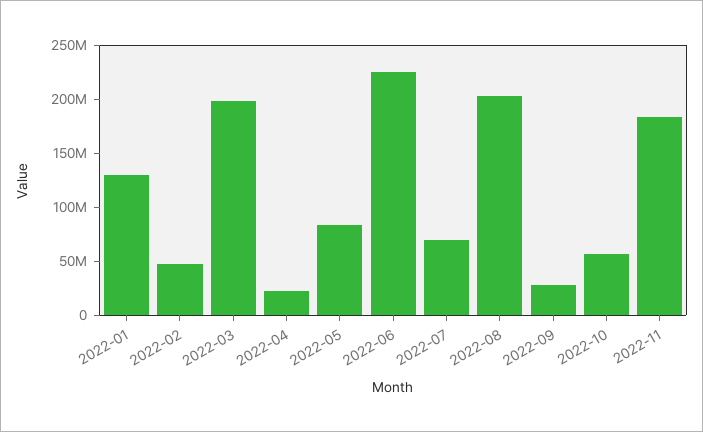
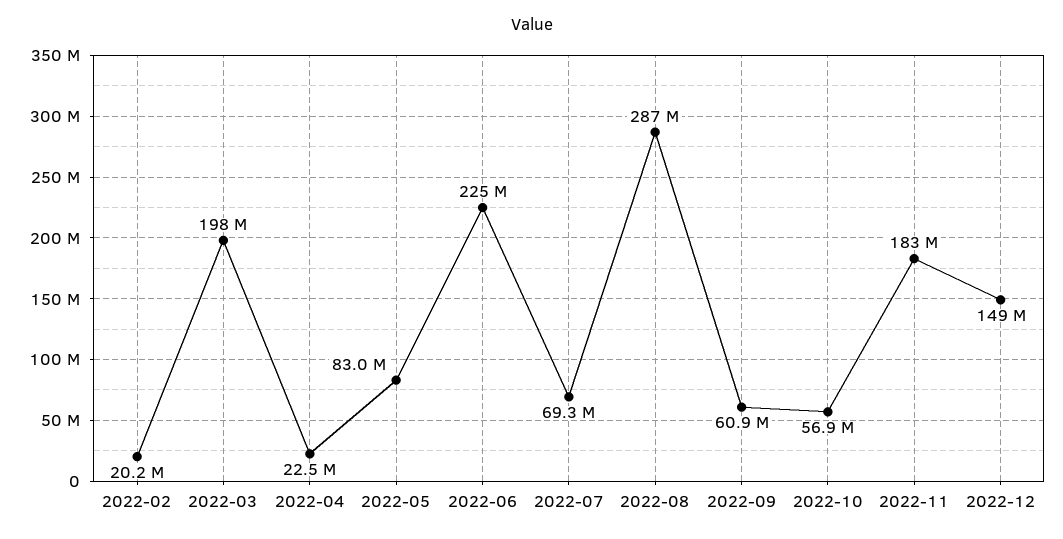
2022-01: 130000000 -> none
2022-02: 50000000 -> 20200000
2022-08: 200000000 -> 287000000
2022-09: 30000000 -> 60900000
2022-12: none -> 149000000

